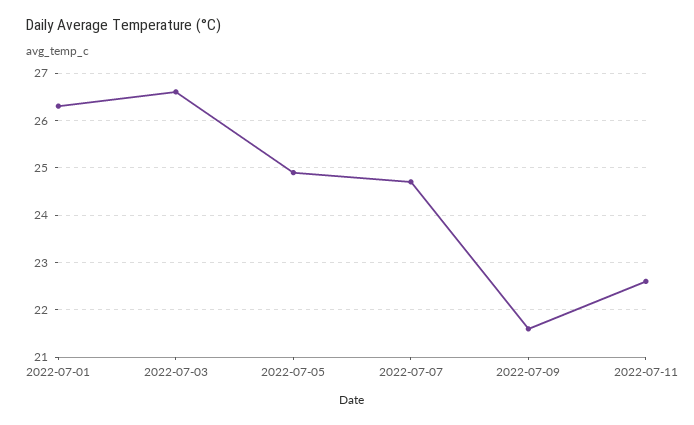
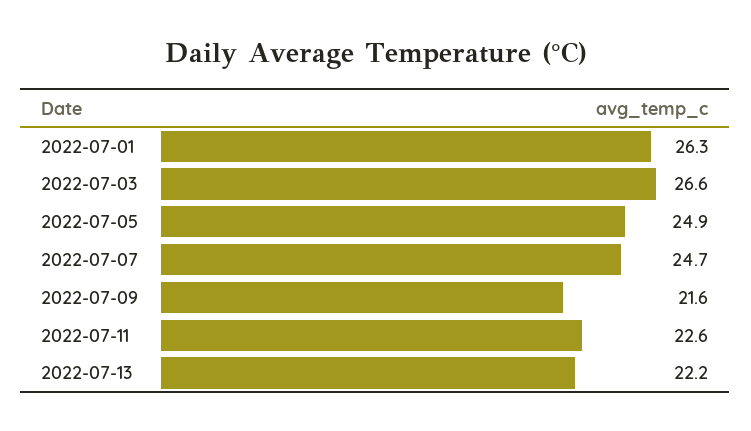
2022-07-13: none -> 22.2

